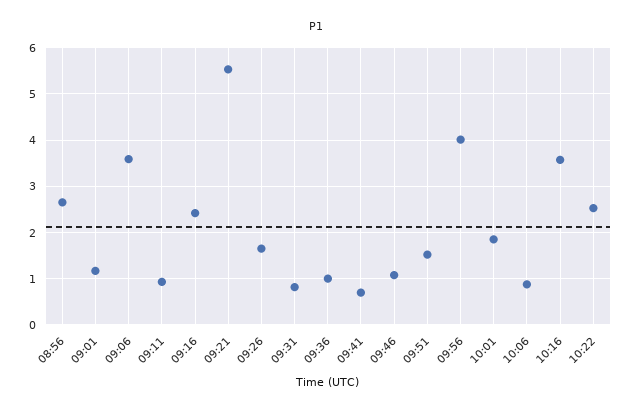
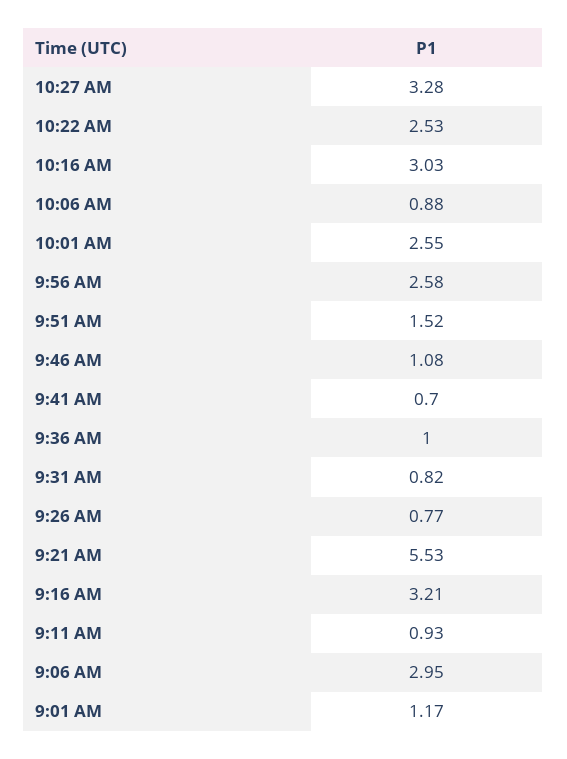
08:56: 2.6 -> none
09:06: 3.6 -> 2.95
09:16: 2.4 -> 3.21
09:26: 1.6 -> 0.77
09:56: 4 -> 2.58
10:01: 1.8 -> 2.55
10:16: 3.6 -> 3.03
10:27 AM: none -> 3.28

